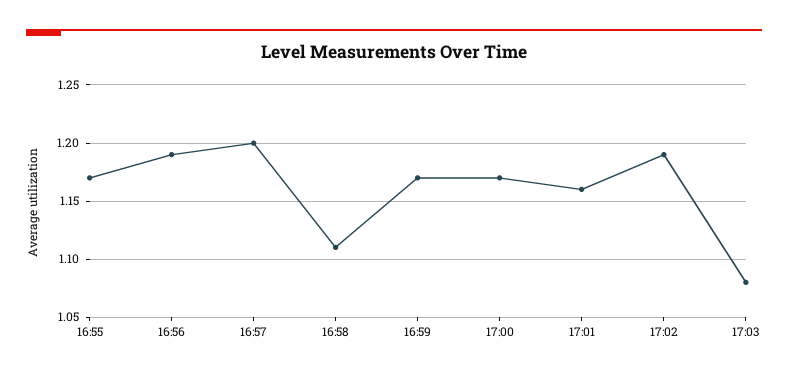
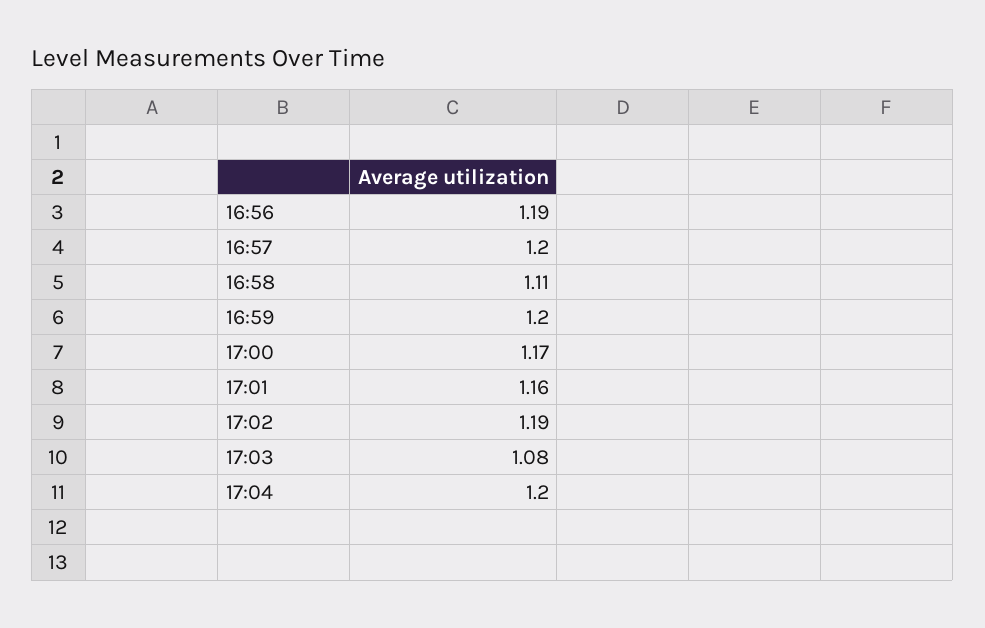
16:55: 1.17 -> none
16:59: 1.17 -> 1.2
17:04: none -> 1.2

